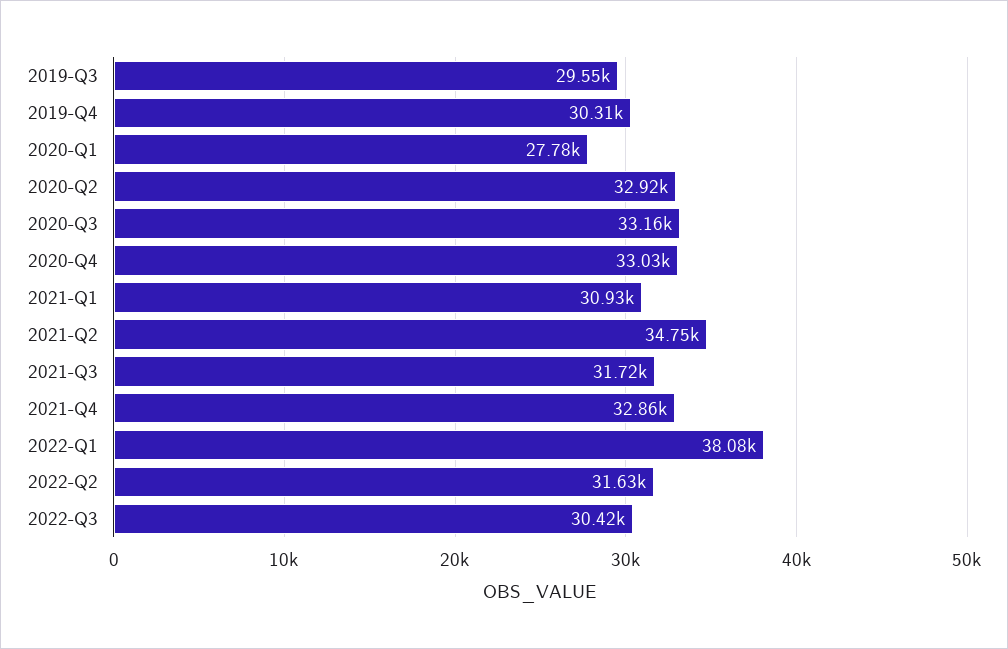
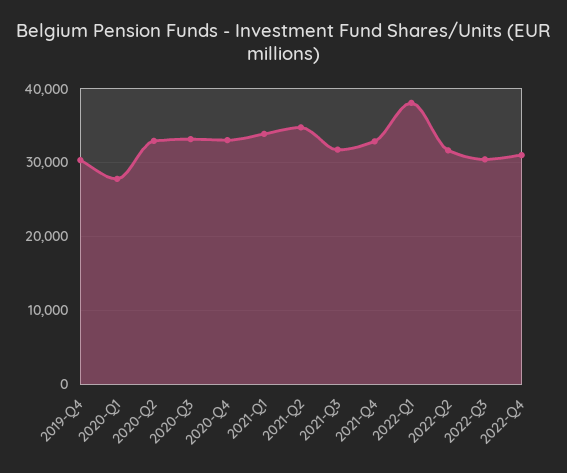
2019-Q3: 29550 -> none
2021-Q1: 30930 -> 34000
2022-Q4: none -> 31000

